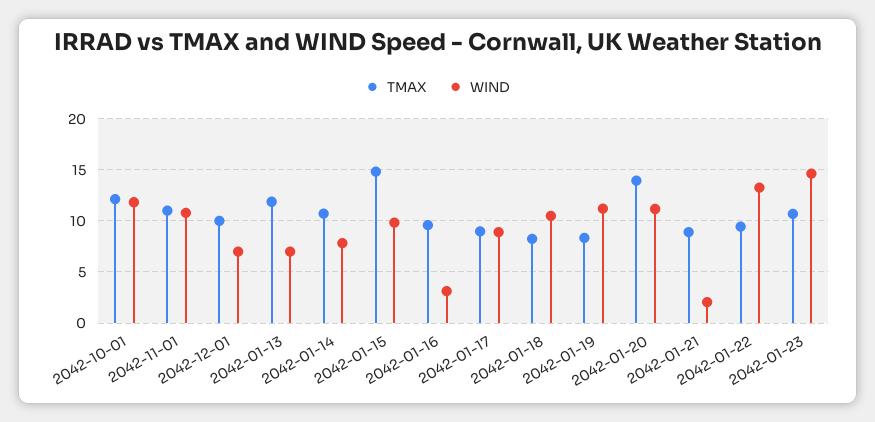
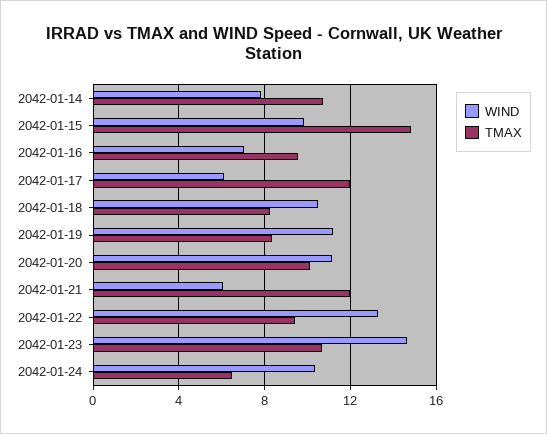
TMAX, 2042-10-01: 12 -> none
WIND, 2042-10-01: 12 -> none
TMAX, 2042-11-01: 11 -> none
WIND, 2042-11-01: 11 -> none
TMAX, 2042-12-01: 10 -> none
WIND, 2042-12-01: 7 -> none
TMAX, 2042-01-13: 12 -> none
WIND, 2042-01-13: 7 -> none
WIND, 2042-01-16: 3 -> 7
TMAX, 2042-01-17: 9 -> 12
WIND, 2042-01-17: 9 -> 6
TMAX, 2042-01-20: 14 -> 10
TMAX, 2042-01-21: 9 -> 12
WIND, 2042-01-21: 2 -> 6
WIND, 2042-01-24: none -> 10.5
TMAX, 2042-01-24: none -> 6.5

